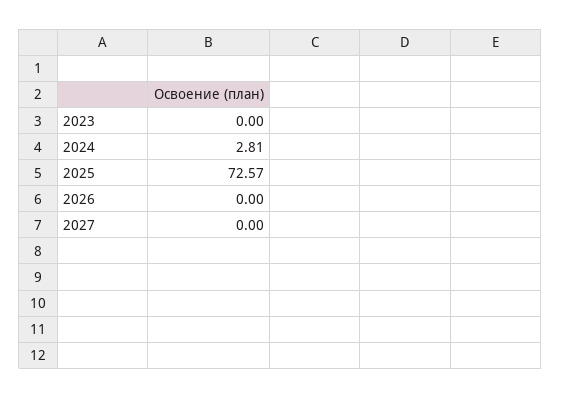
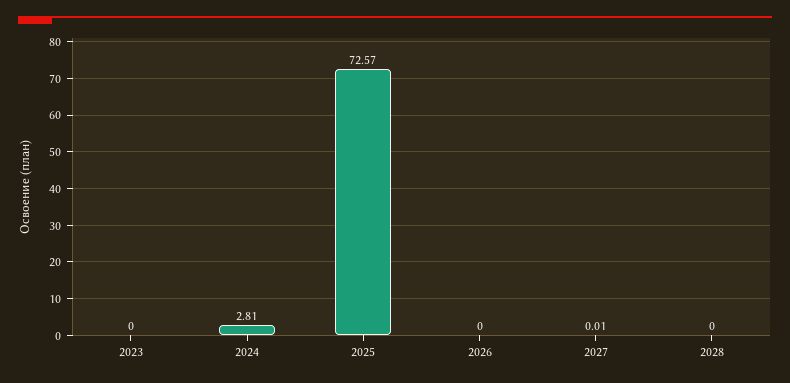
2027: 0 -> 0.01
2028: none -> 0

